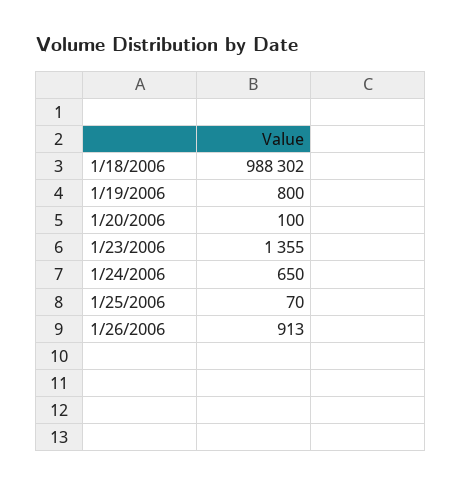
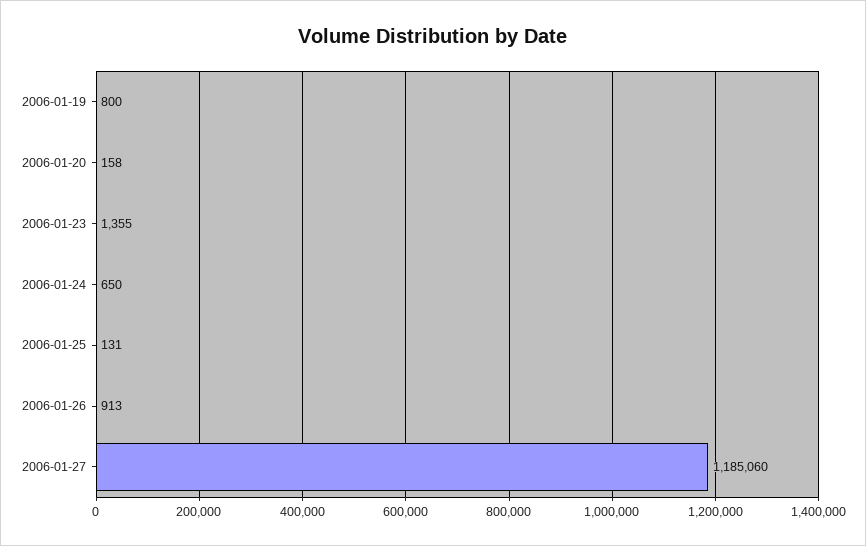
1/18/2006: 988302 -> none
1/20/2006: 100 -> 158
1/25/2006: 70 -> 131
2006-01-27: none -> 1185060

